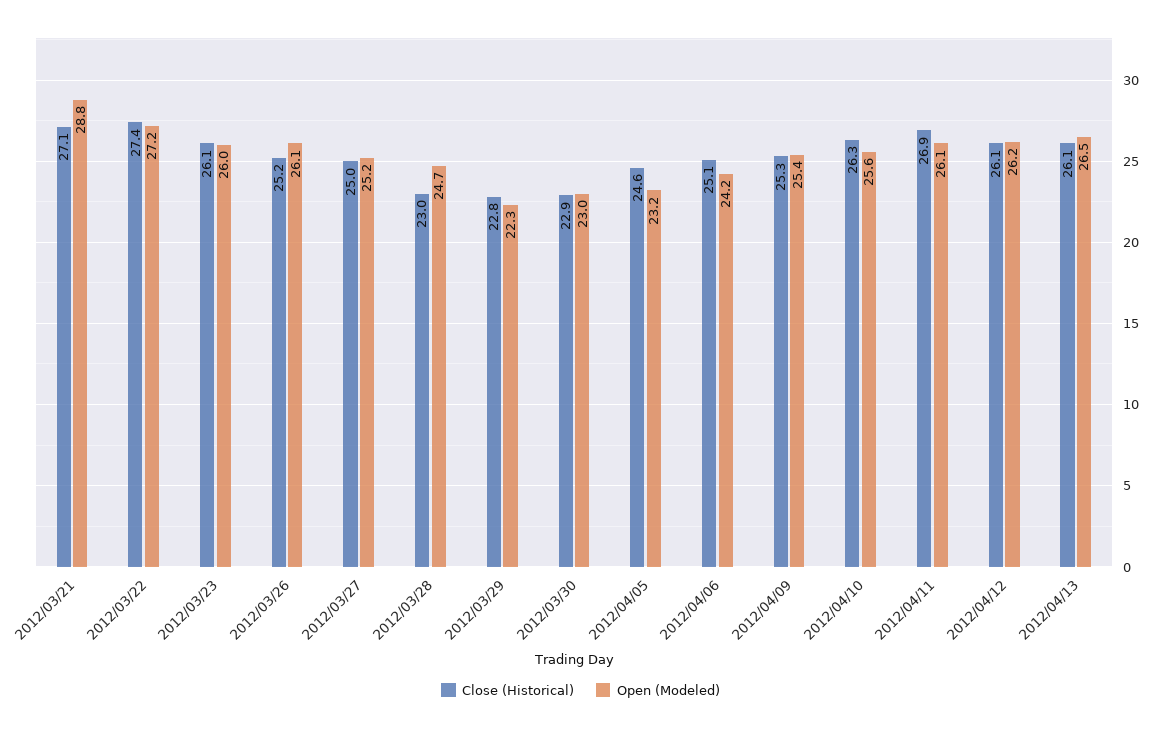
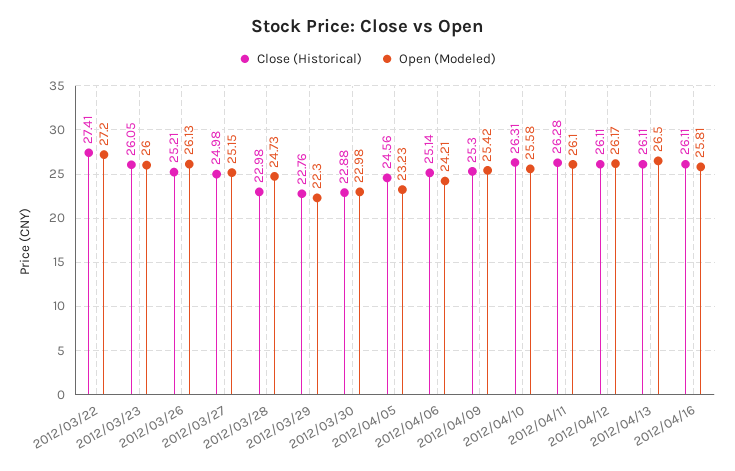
Close (Historical), 2012/03/21: 27.1 -> none
Open (Modeled), 2012/03/21: 28.8 -> none
Close (Historical), 2012/04/11: 26.9 -> 26.28
Close (Historical), 2012/04/16: none -> 26.11
Open (Modeled), 2012/04/16: none -> 25.81

